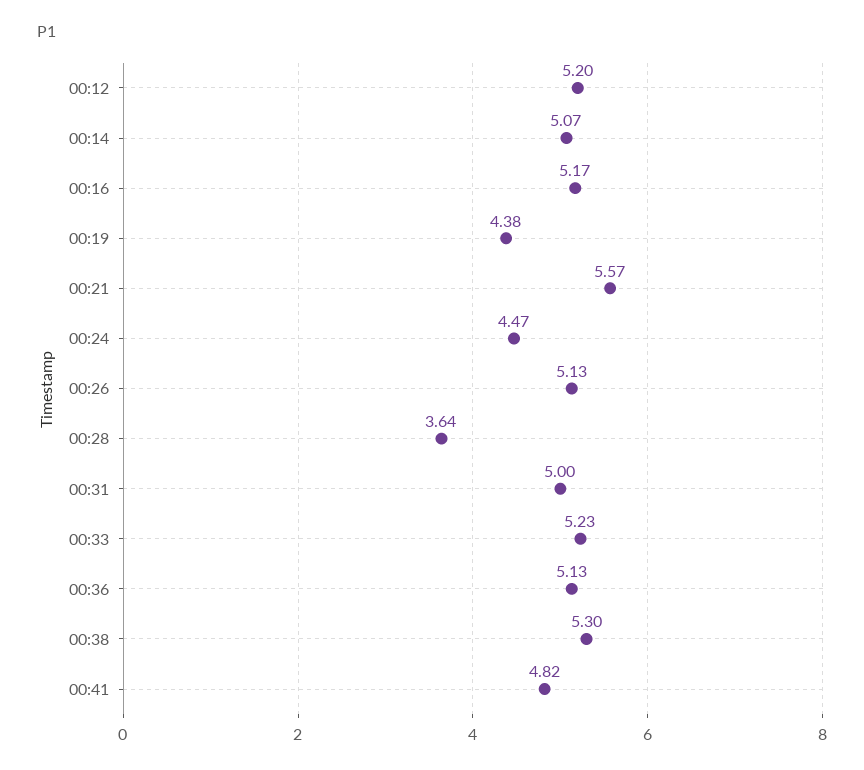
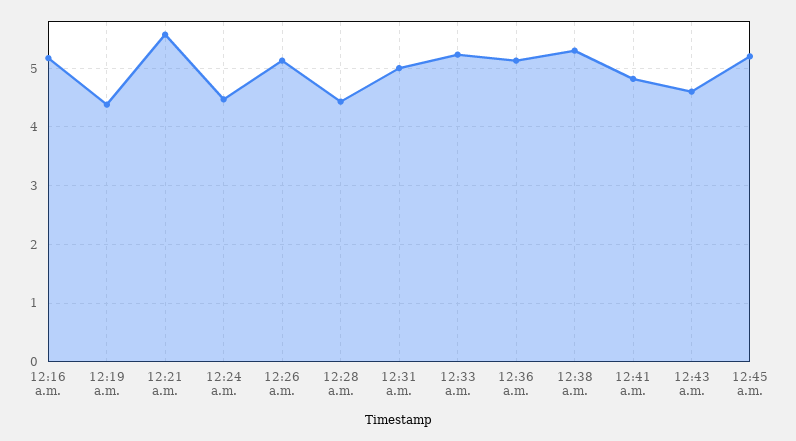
00:12: 5.2 -> none
00:14: 5.07 -> none
00:28: 3.64 -> 4.4
12:43 a.m.: none -> 4.6
12:45 a.m.: none -> 5.2

